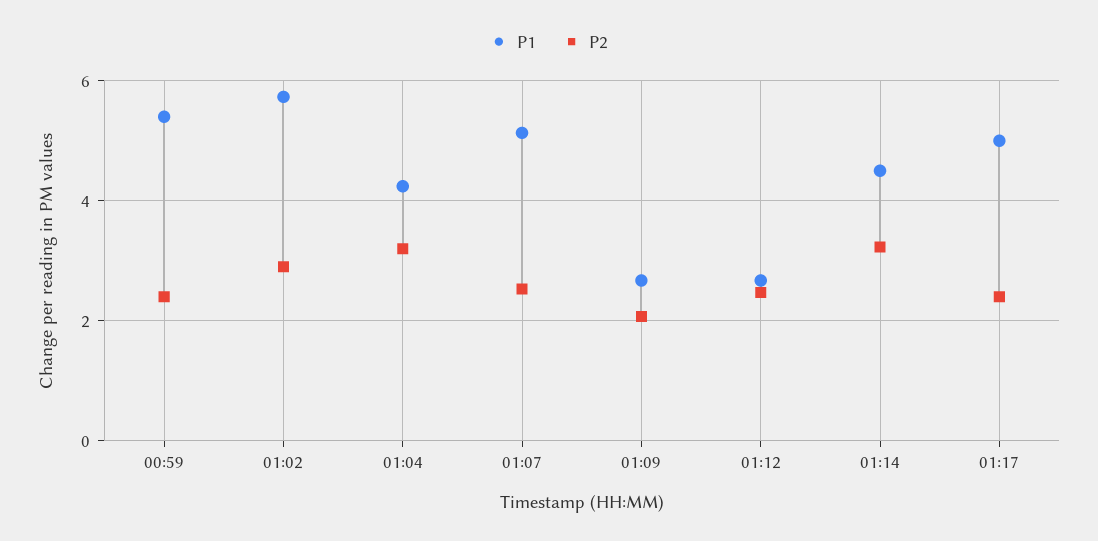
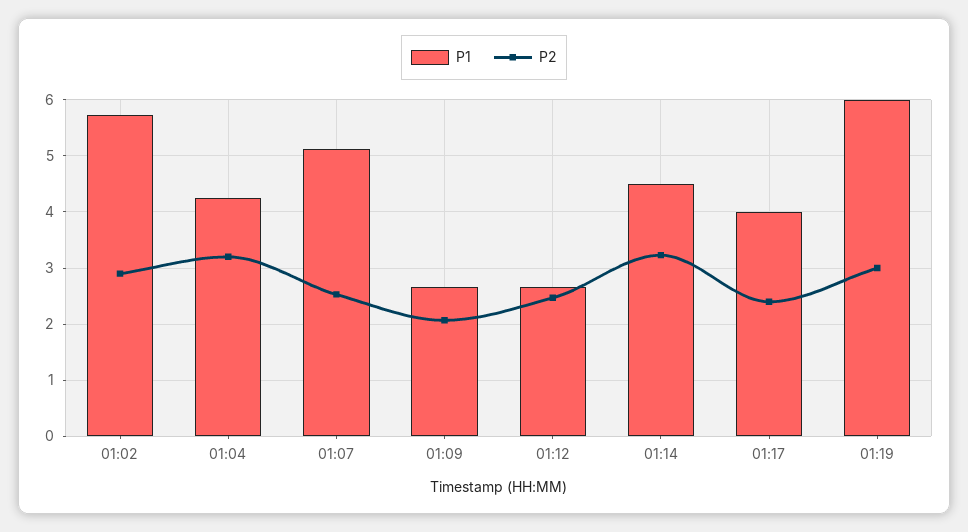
P1, 00:59: 5.4 -> none
P2, 00:59: 2.4 -> none
P1, 01:17: 5 -> 4
P1, 01:19: none -> 6
P2, 01:19: none -> 3

